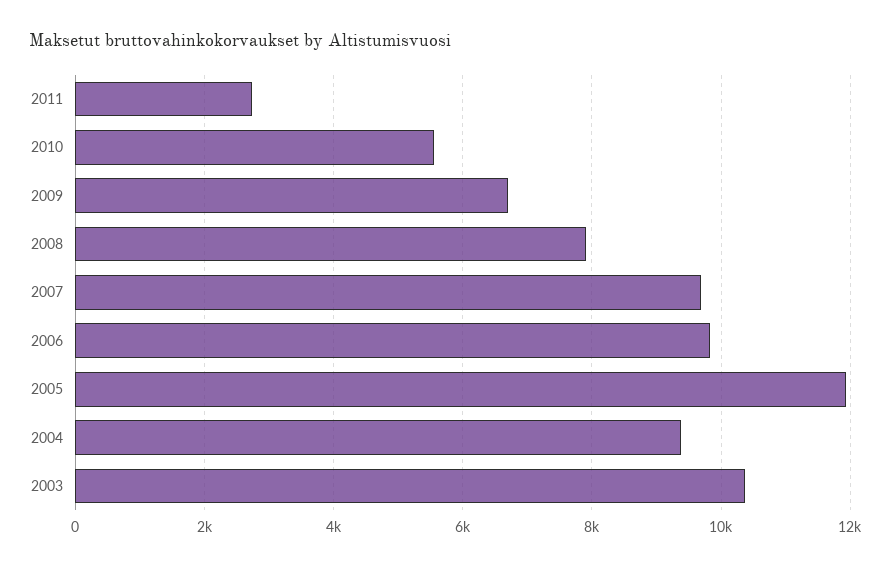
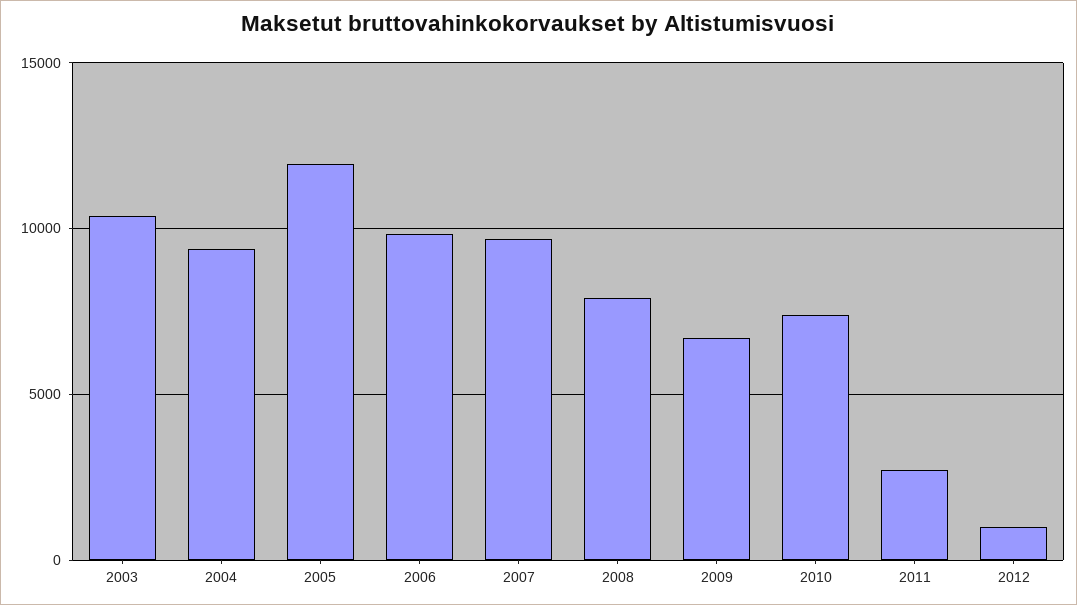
2010: 5600 -> 7500
2012: none -> 1000

